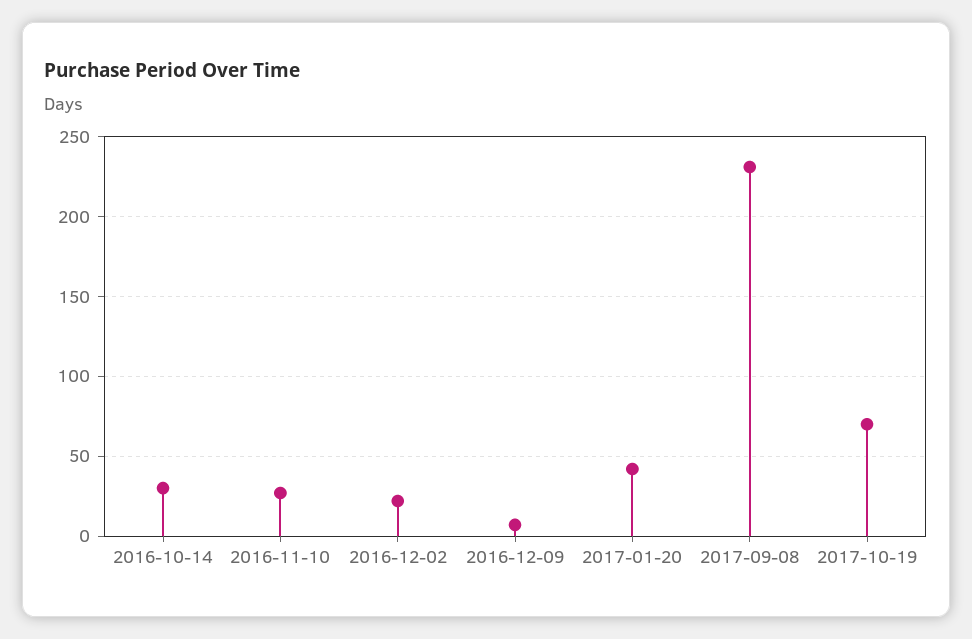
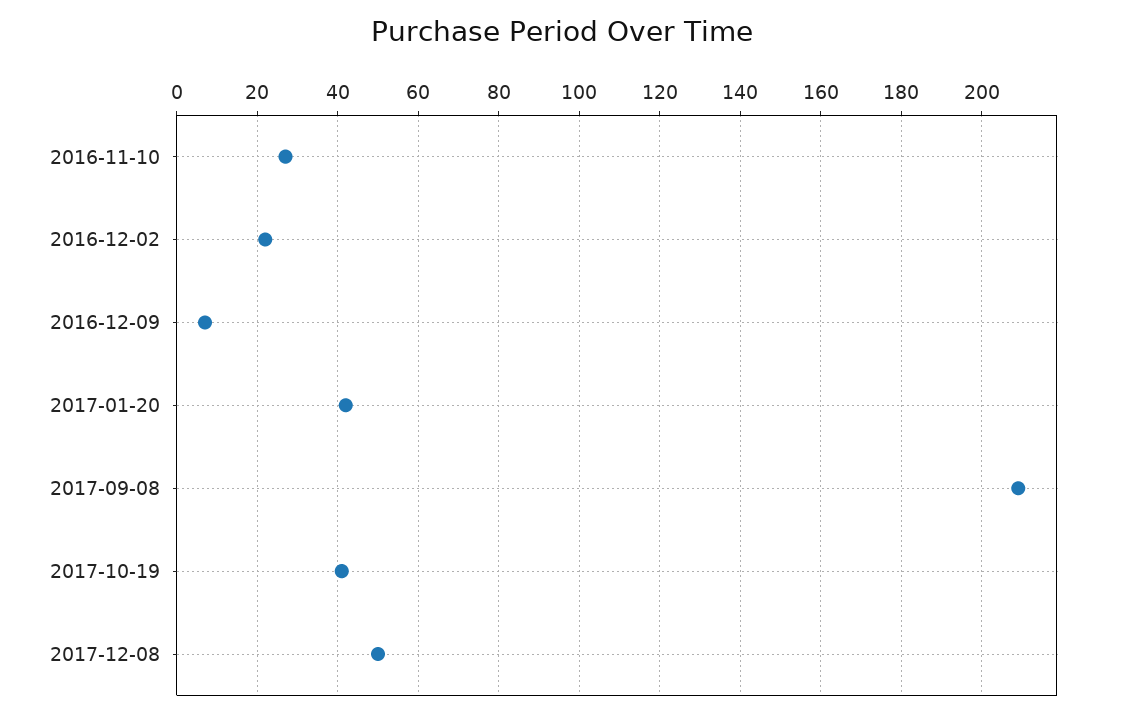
2016-10-14: 30 -> none
2017-09-08: 230 -> 210
2017-10-19: 70 -> 40
2017-12-08: none -> 50

